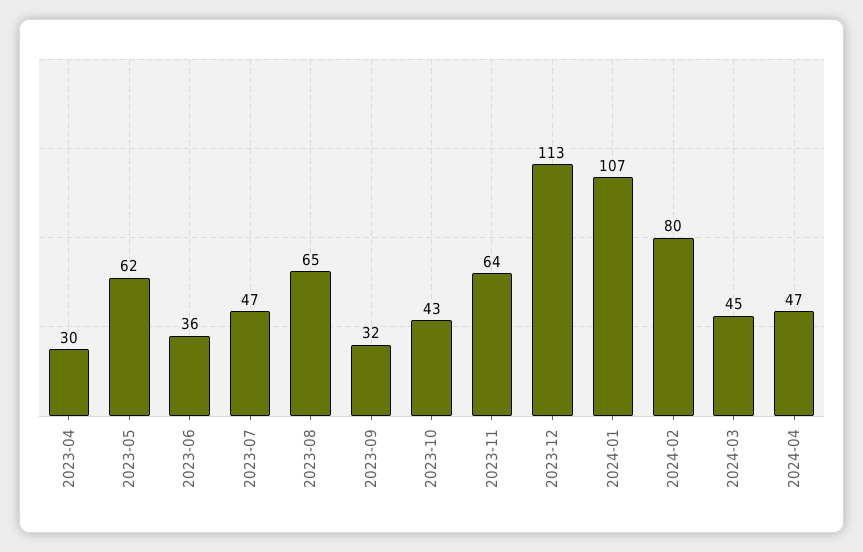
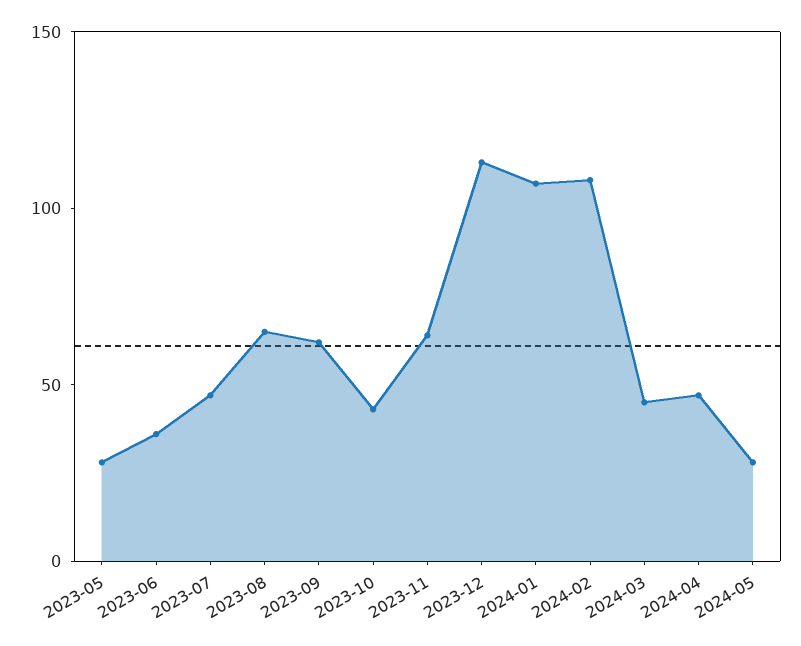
2023-04: 30 -> none
2023-05: 62 -> 30
2023-09: 32 -> 60
2024-02: 80 -> 110
2024-05: none -> 30

